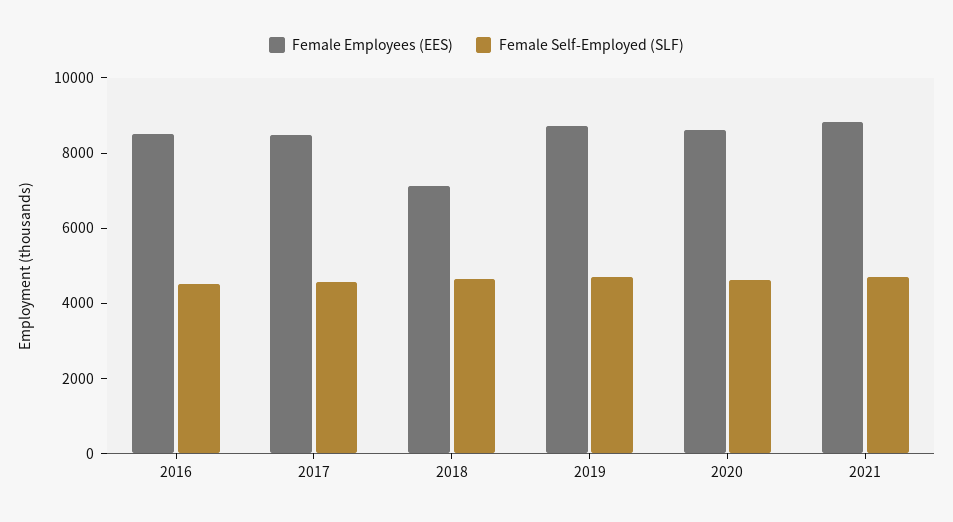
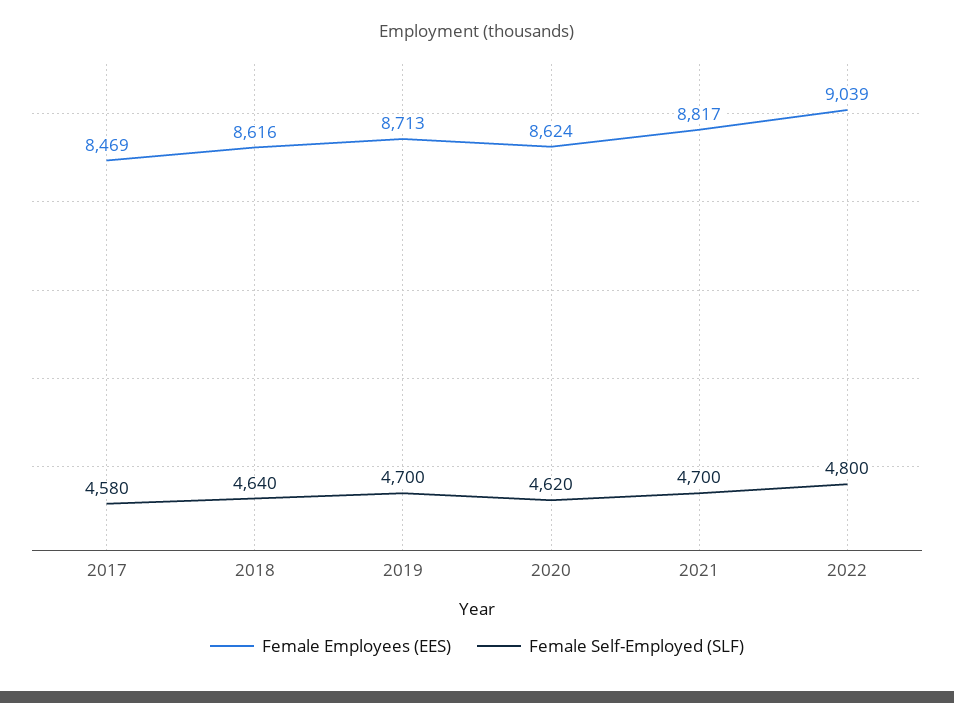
Female Employees (EES), 2016: 8500 -> none
Female Self-Employed (SLF), 2016: 4500 -> none
Female Employees (EES), 2018: 7000 -> 8616
Female Employees (EES), 2022: none -> 9039
Female Self-Employed (SLF), 2022: none -> 4800

